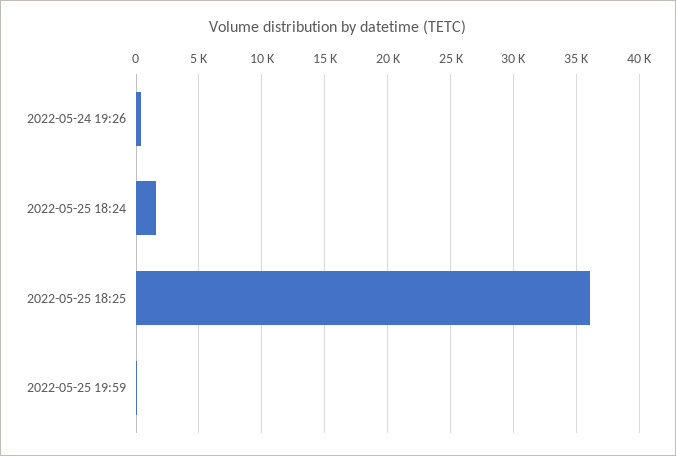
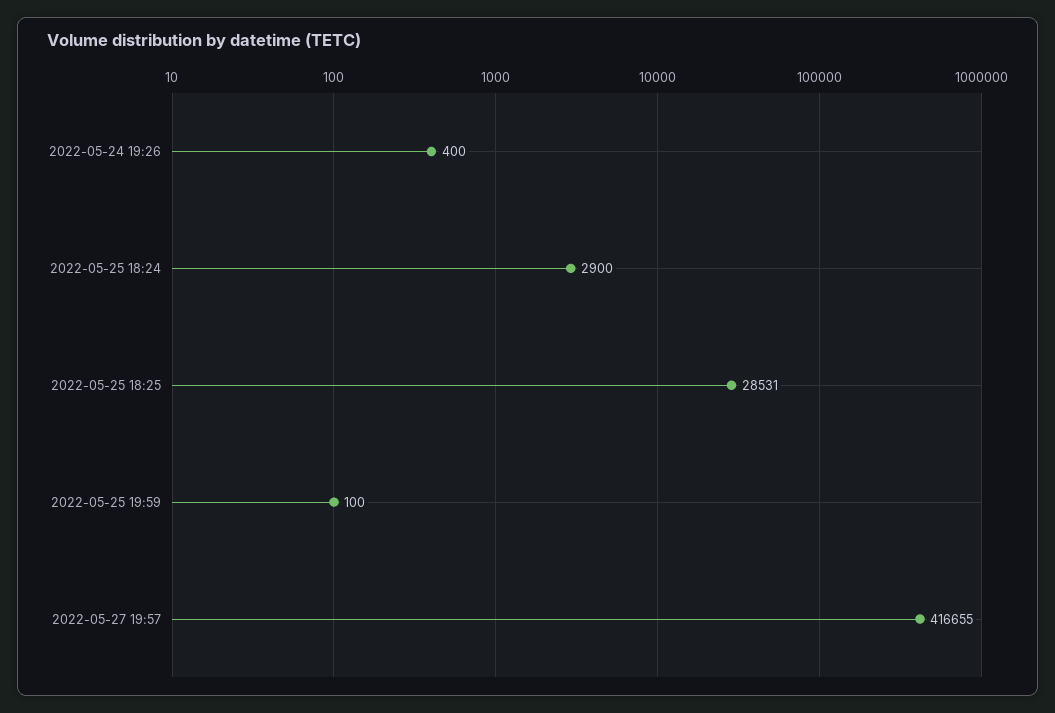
2022-05-25 18:24: 1500 -> 2900
2022-05-25 18:25: 36000 -> 28531
2022-05-27 19:57: none -> 416655

